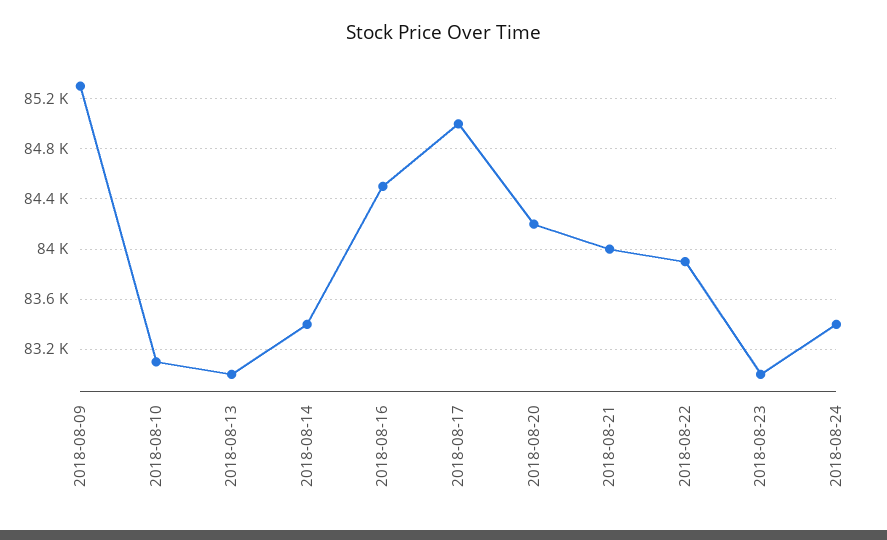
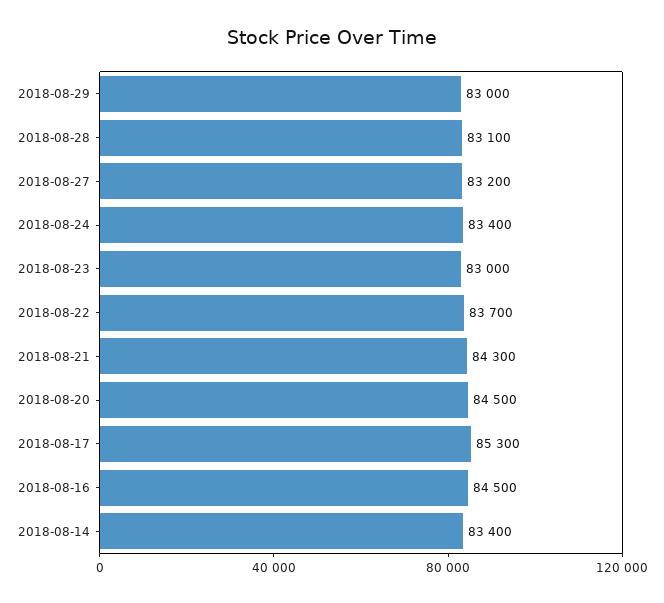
2018-08-09: 85300 -> none
2018-08-10: 83100 -> none
2018-08-13: 83000 -> none
2018-08-17: 85000 -> 85300
2018-08-20: 84200 -> 84500
2018-08-21: 84000 -> 84300
2018-08-22: 83900 -> 83700
2018-08-29: none -> 83000
2018-08-28: none -> 83100
2018-08-27: none -> 83200

